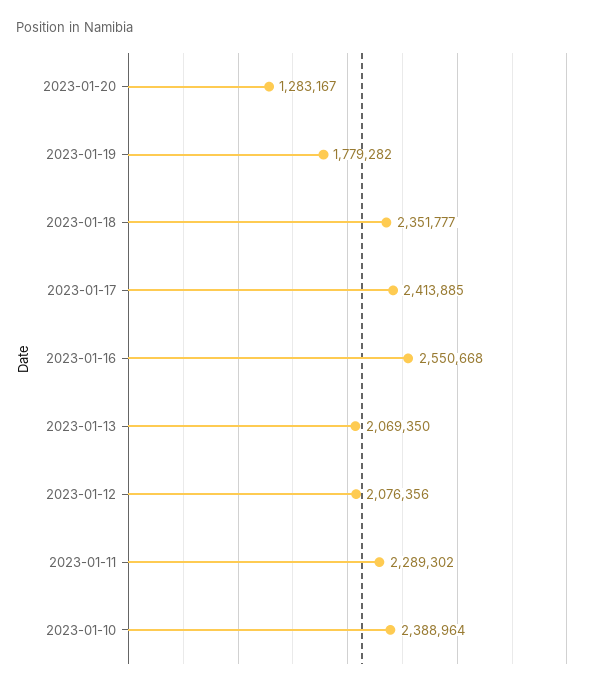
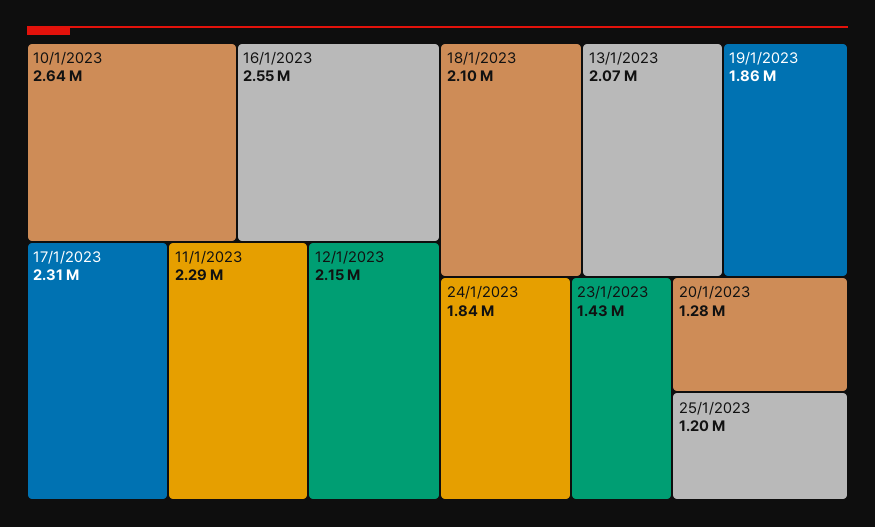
2023-01-19: 1779282 -> 1860000
2023-01-18: 2351777 -> 2100000
2023-01-17: 2413885 -> 2310000
2023-01-12: 2076356 -> 2150000
2023-01-10: 2388964 -> 2640000
24/1/2023: none -> 1840000
23/1/2023: none -> 1430000
25/1/2023: none -> 1200000

